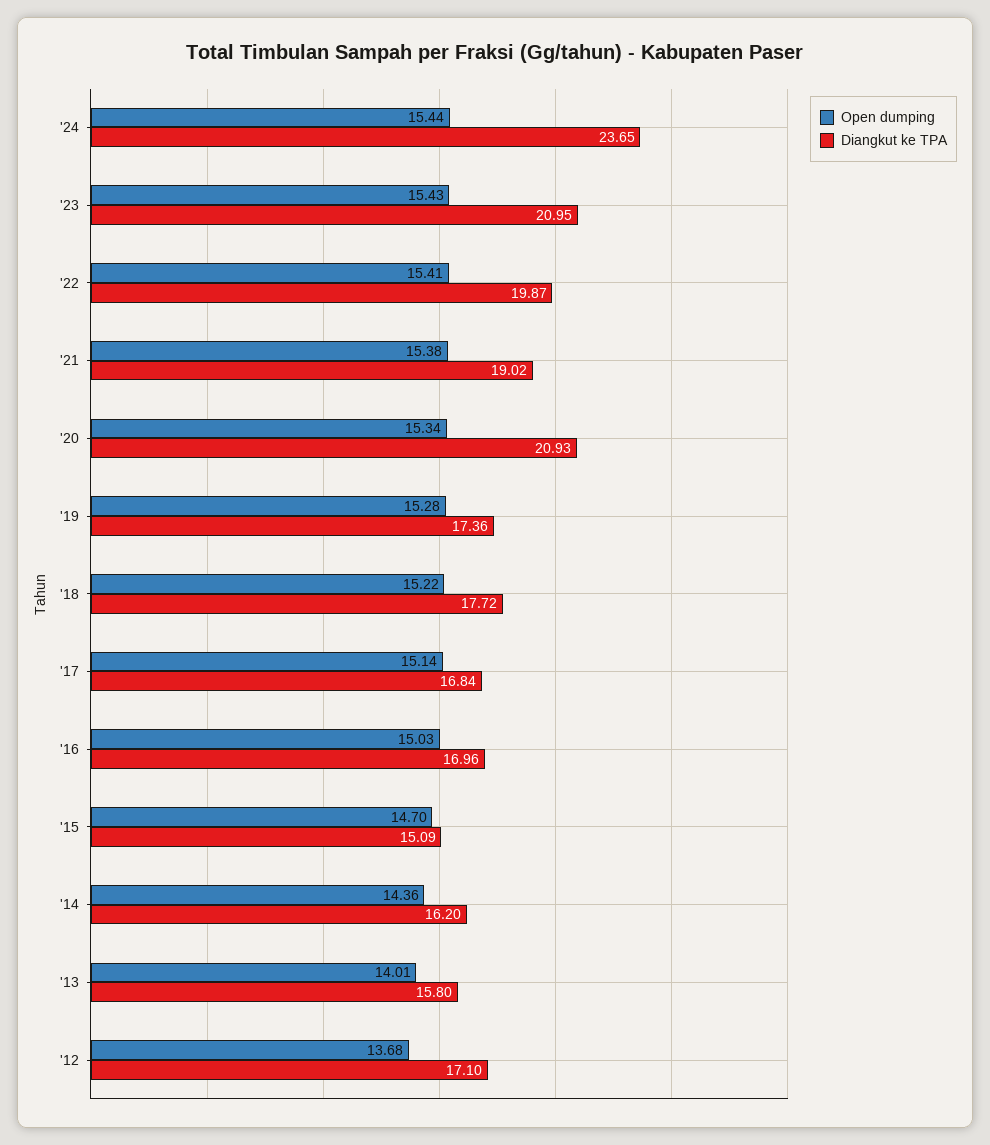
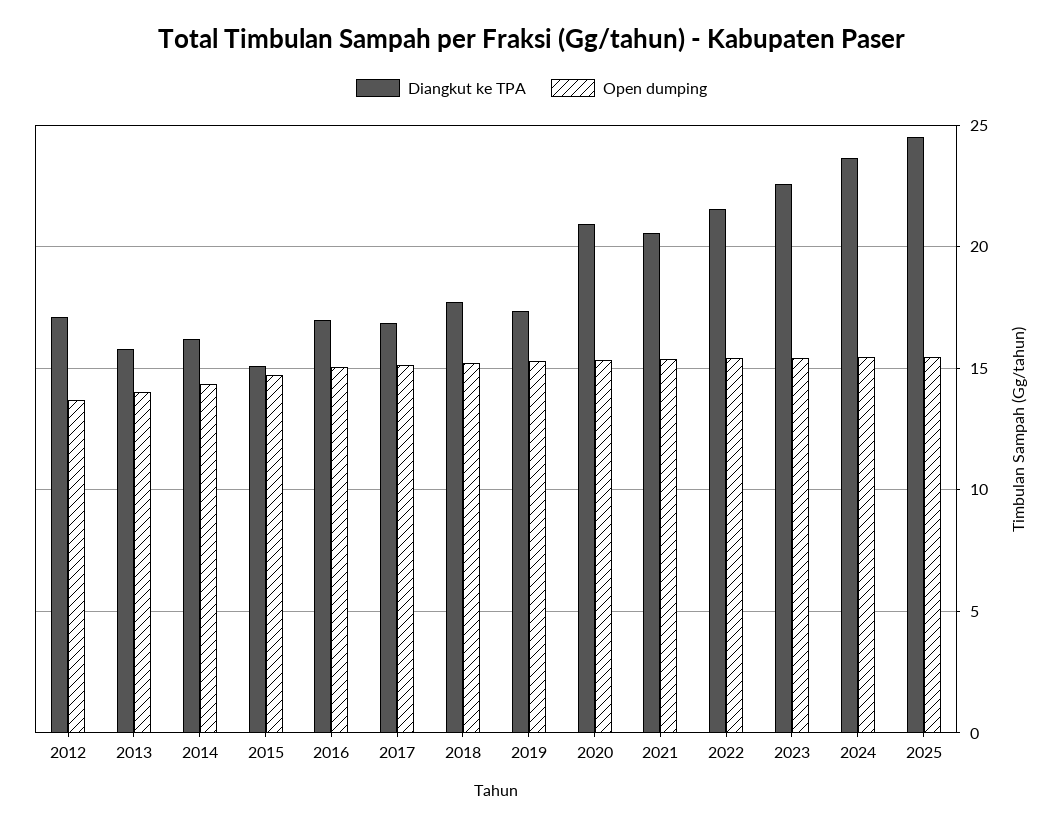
Diangkut ke TPA, '23: 20.95 -> 22.5
Diangkut ke TPA, '22: 19.87 -> 21.5
Diangkut ke TPA, '21: 19.02 -> 20.5
Diangkut ke TPA, 2025: none -> 24.5
Open dumping, 2025: none -> 15.5

